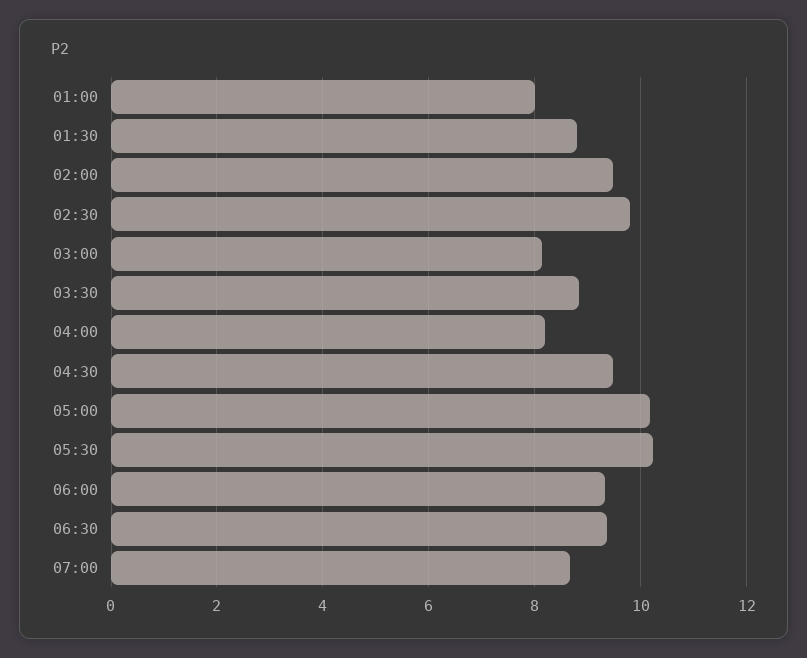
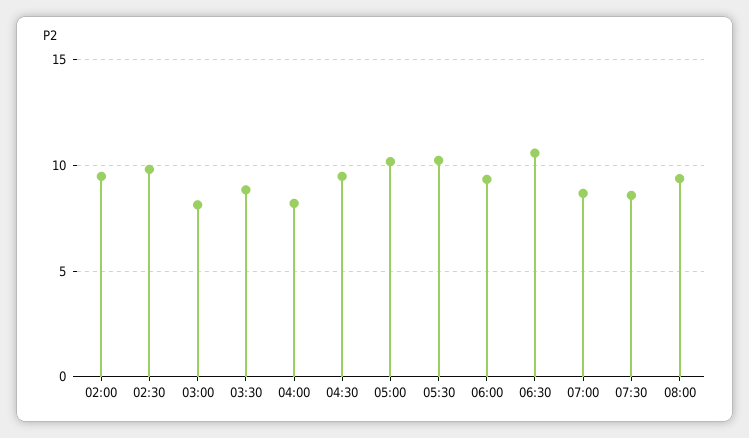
01:00: 8 -> none
01:30: 8.8 -> none
06:30: 9.4 -> 10.5
07:30: none -> 8.5
08:00: none -> 9.5

